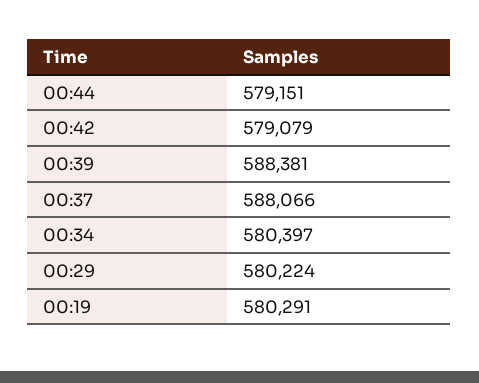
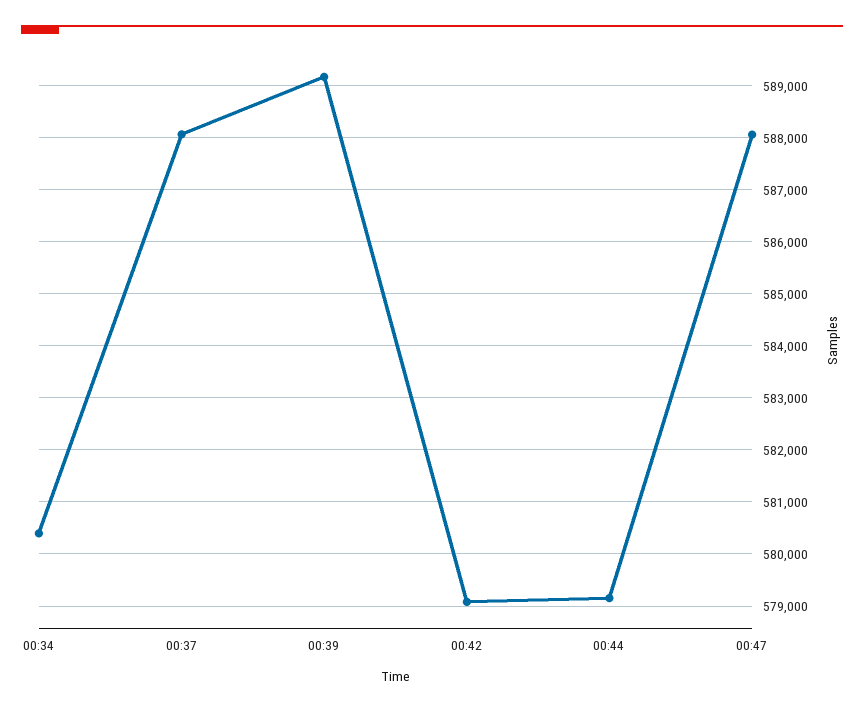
00:39: 588381 -> 589200
00:29: 580224 -> none
00:19: 580291 -> none
00:47: none -> 588000

